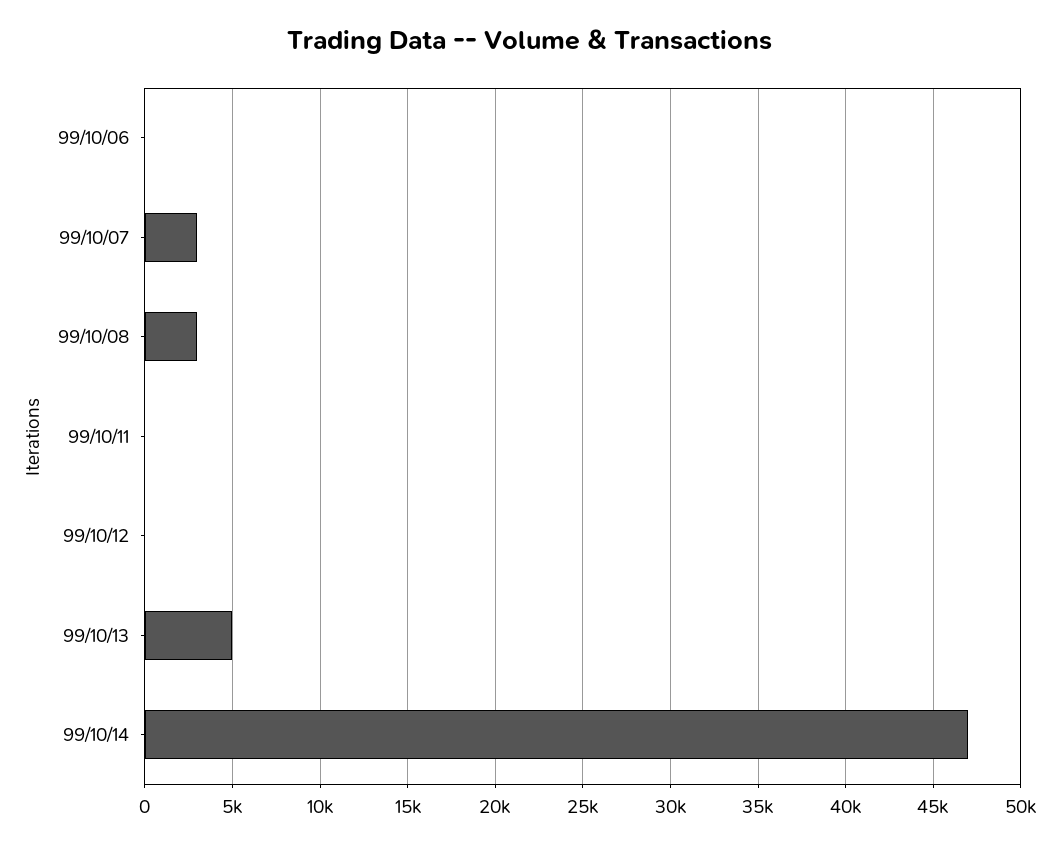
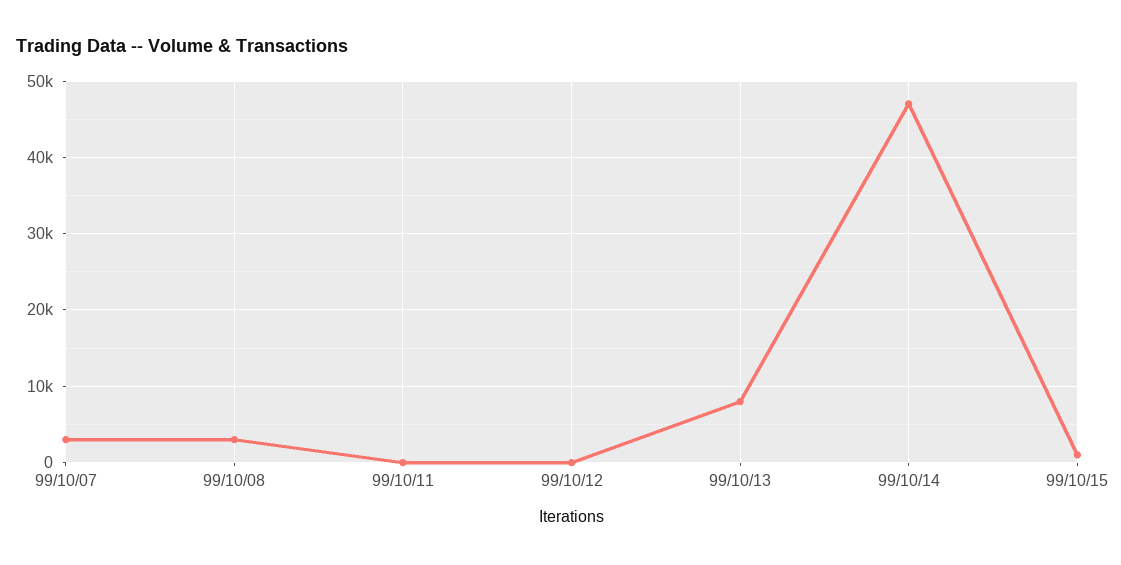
99/10/06: 0 -> none
99/10/13: 5000 -> 8000
99/10/15: none -> 1000

